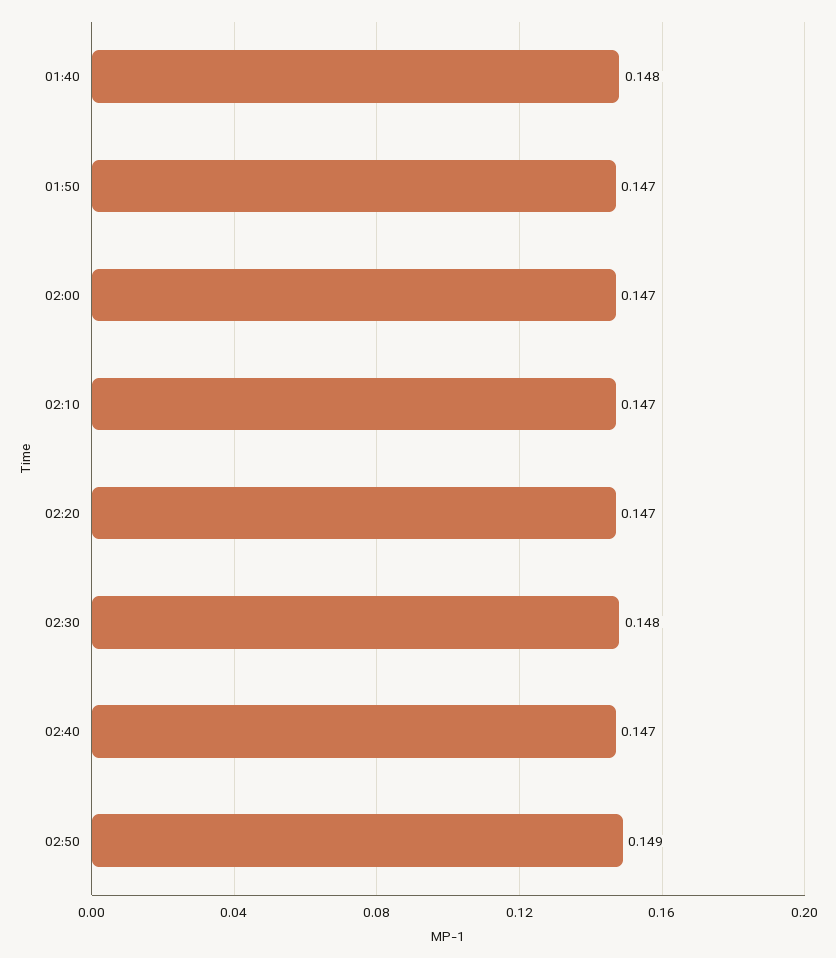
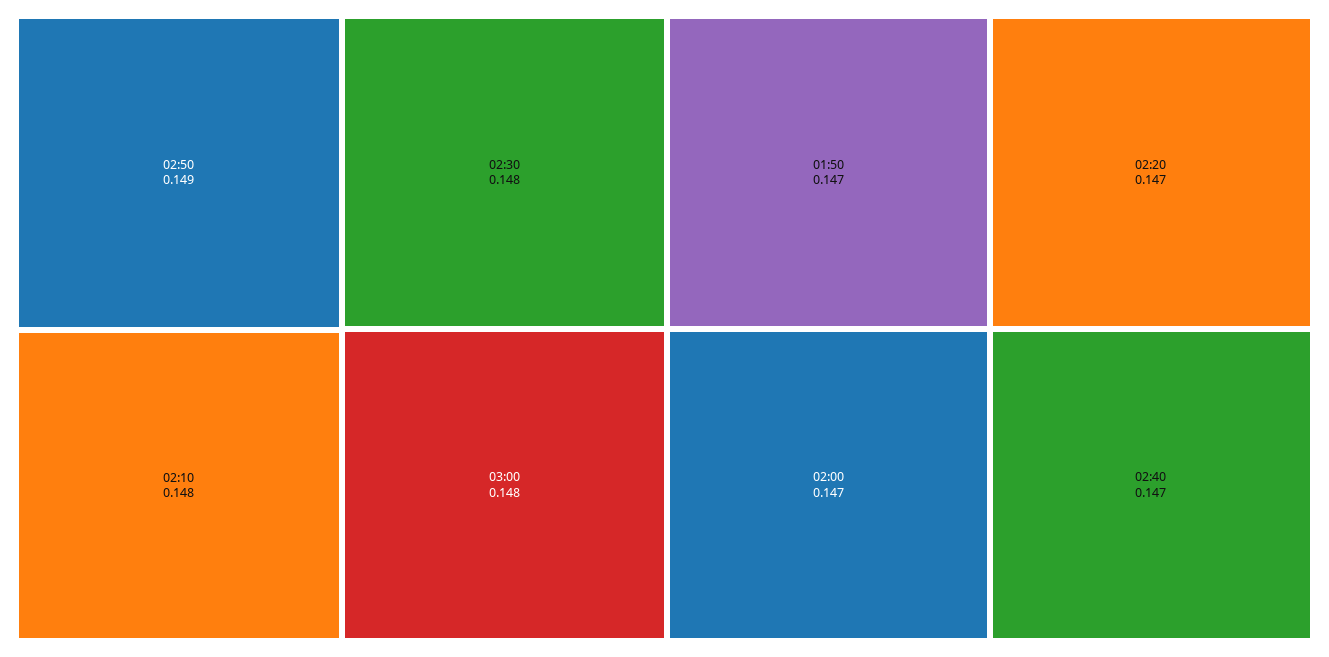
01:40: 0.148 -> none
02:10: 0.147 -> 0.148
03:00: none -> 0.148

